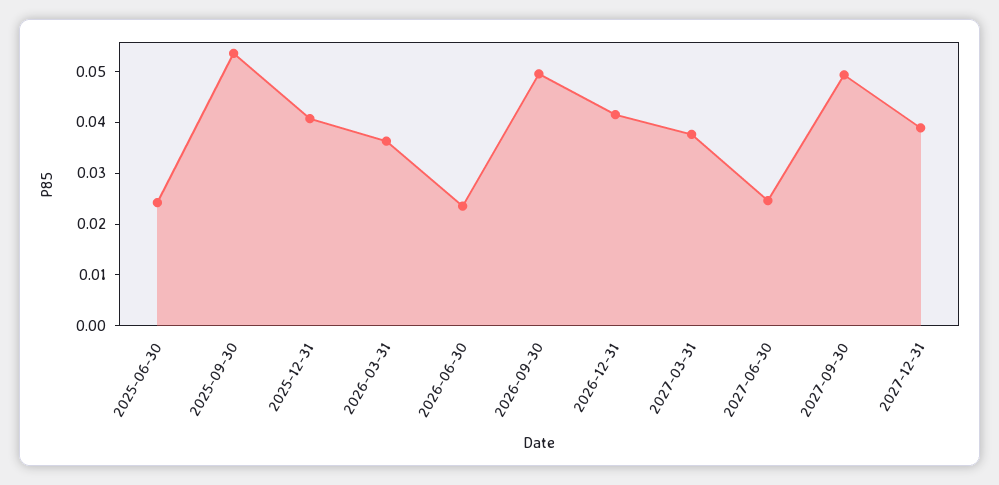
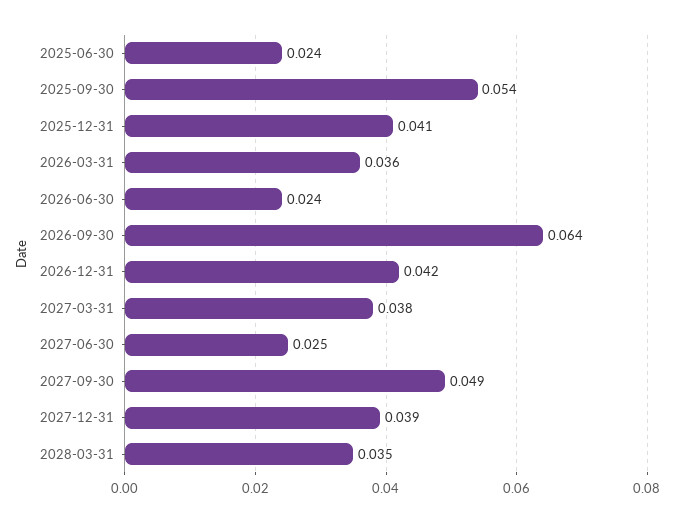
2026-09-30: 0.05 -> 0.064
2028-03-31: none -> 0.035

